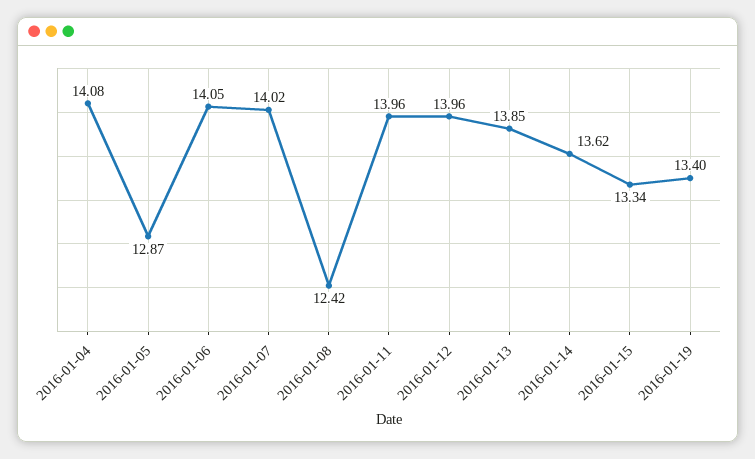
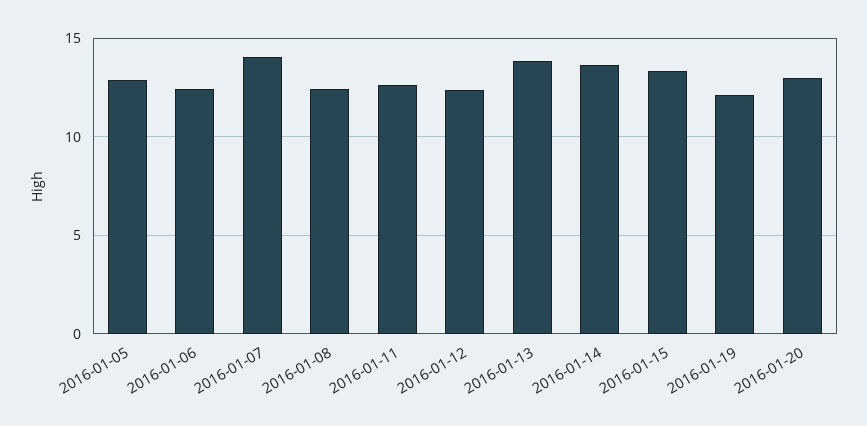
2016-01-04: 14.08 -> none
2016-01-06: 14.05 -> 12.5
2016-01-11: 13.96 -> 12.5
2016-01-12: 13.96 -> 12.5
2016-01-19: 13.4 -> 12
2016-01-20: none -> 13

